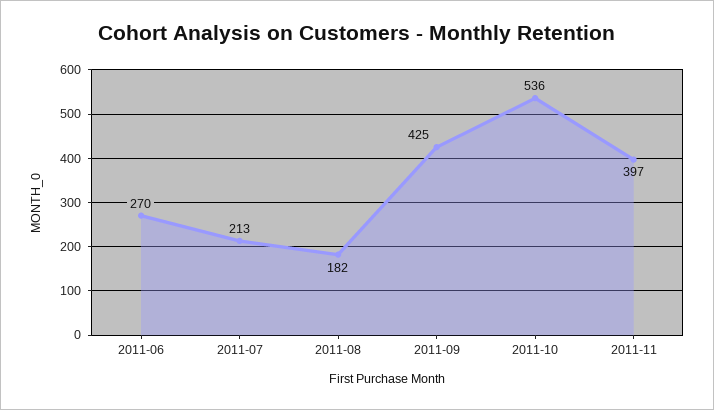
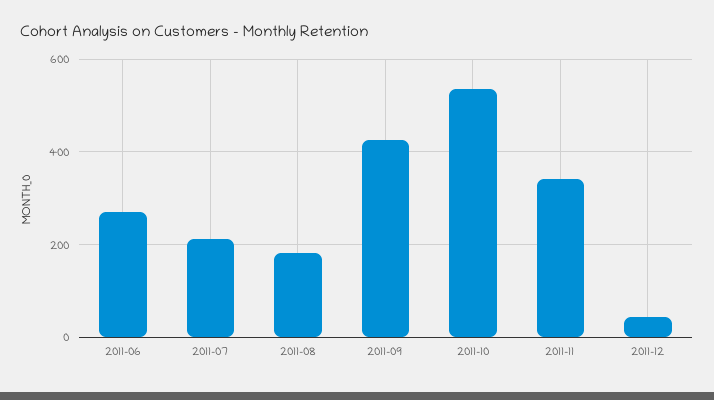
2011-11: 397 -> 340
2011-12: none -> 40

